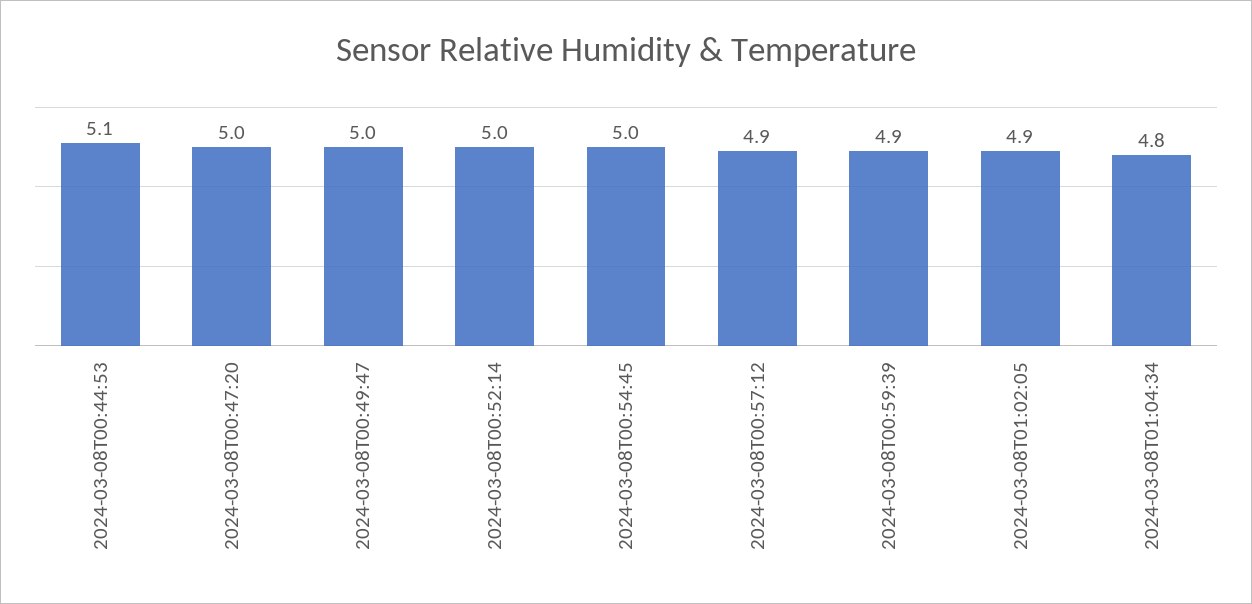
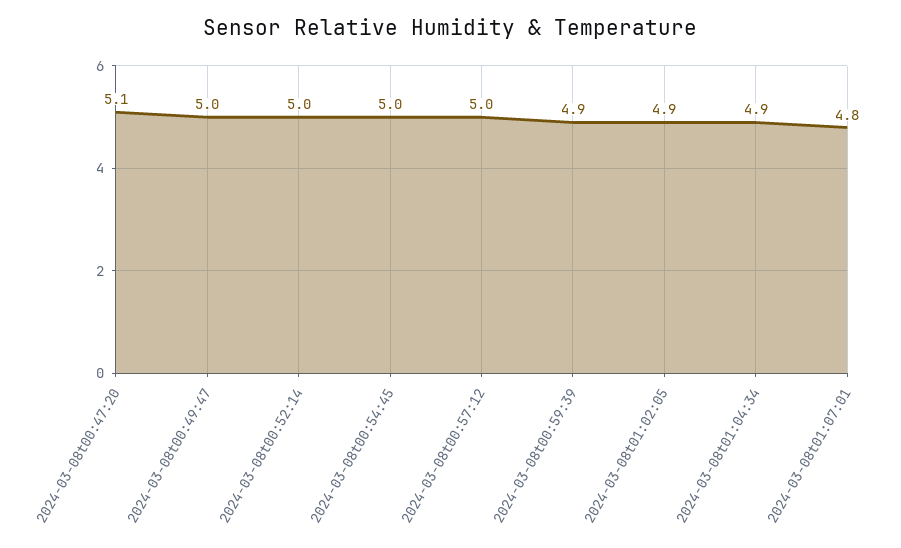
2024-03-08T00:44:53: 5.1 -> none
2024-03-08T00:47:20: 5 -> 5.1
2024-03-08T00:57:12: 4.9 -> 5
2024-03-08T01:04:34: 4.8 -> 4.9
2024-03-08t01:07:01: none -> 4.8

